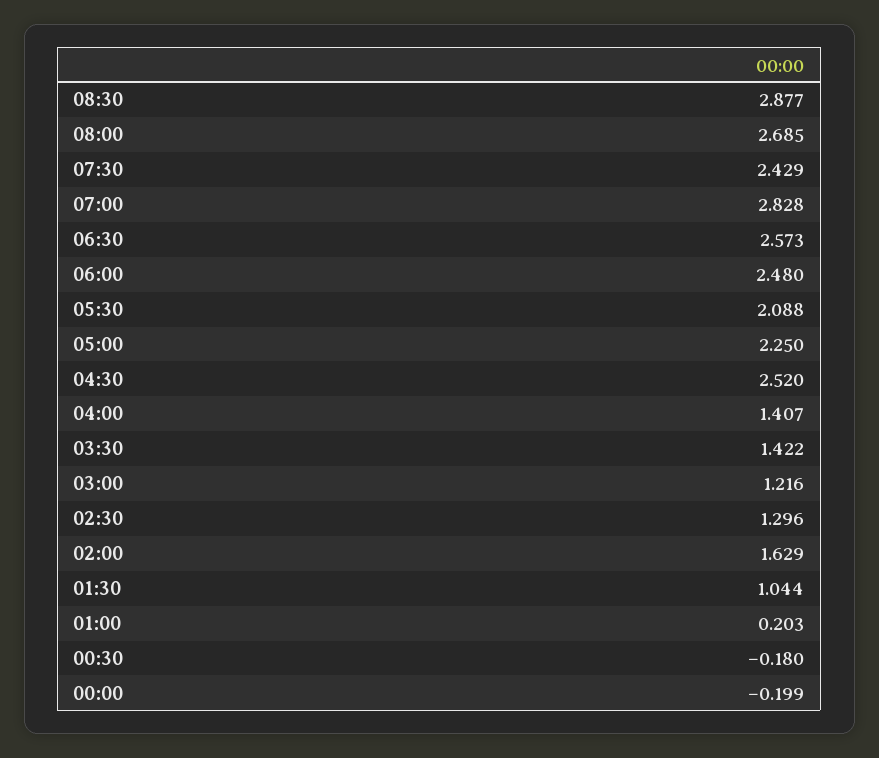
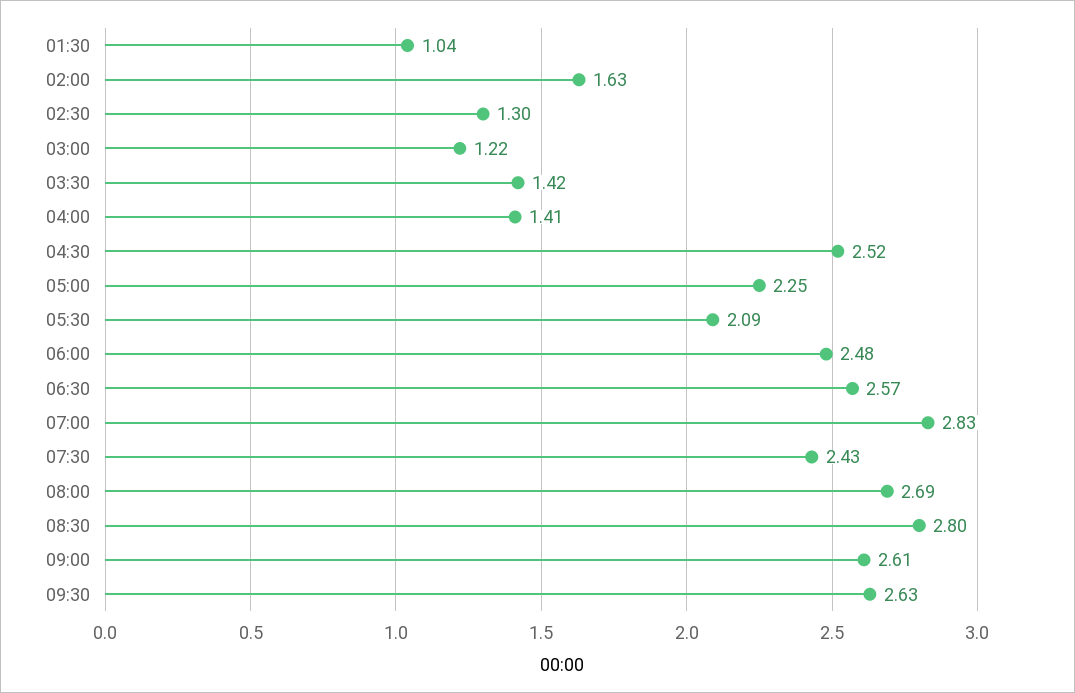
08:30: 2.877 -> 2.8
01:00: 0.203 -> none
00:30: -0.18 -> none
00:00: -0.199 -> none
09:00: none -> 2.61
09:30: none -> 2.63

